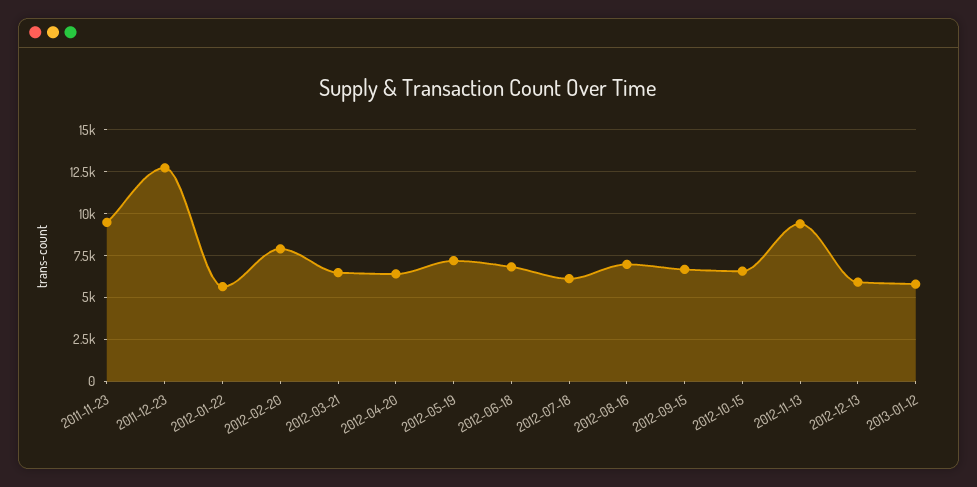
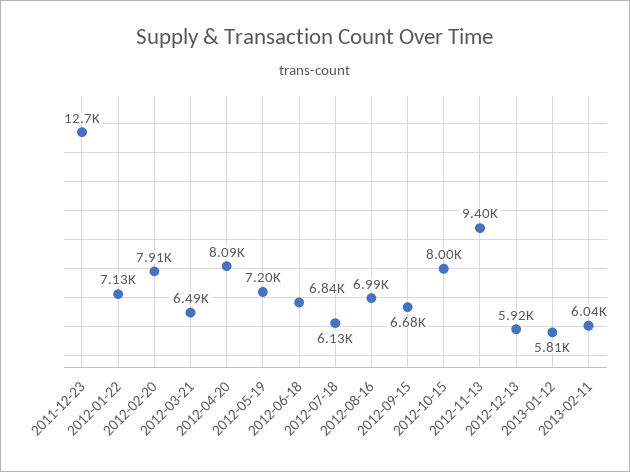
2011-11-23: 9500 -> none
2012-01-22: 5500 -> 7130
2012-04-20: 6500 -> 8090
2012-10-15: 6500 -> 8000
2013-02-11: none -> 6040

